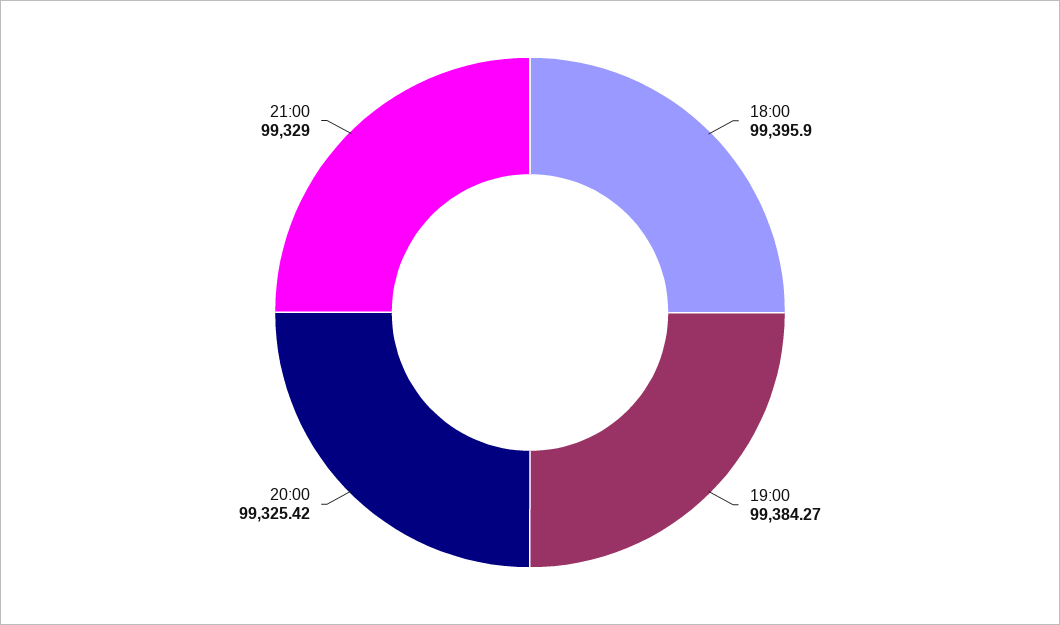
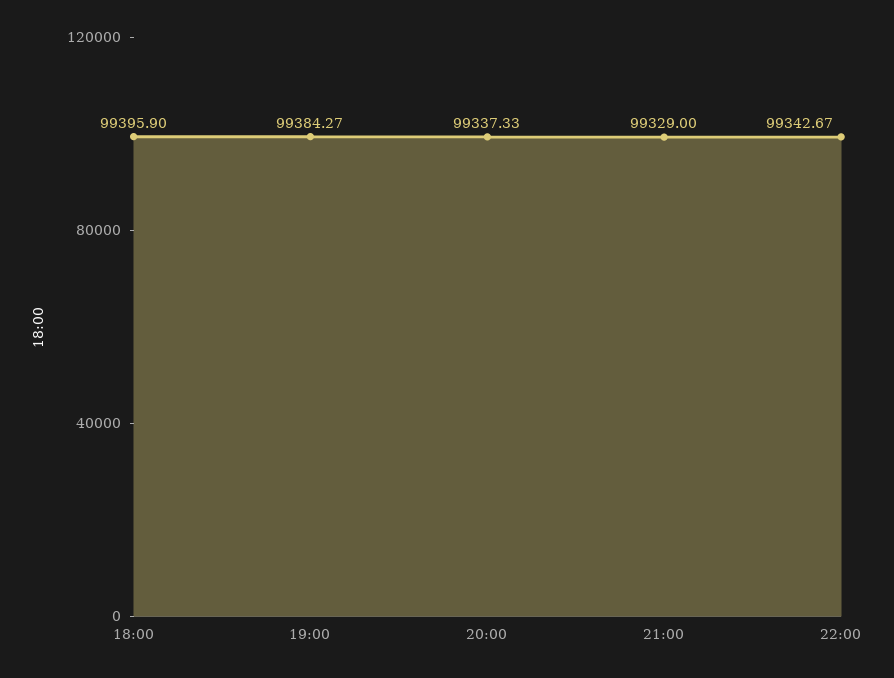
20:00: 99325.42 -> 99337.33
22:00: none -> 99342.67

